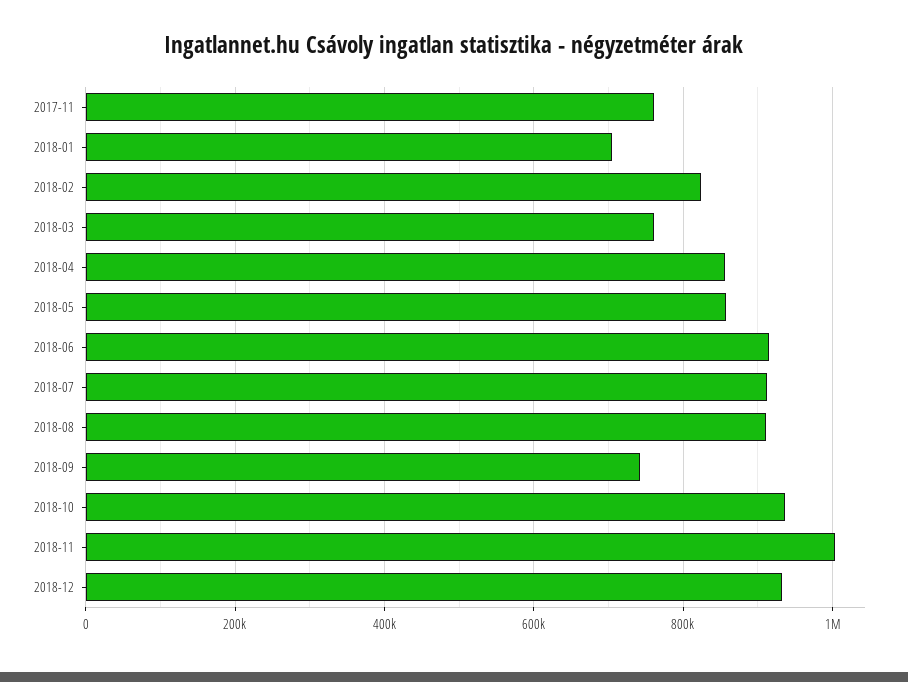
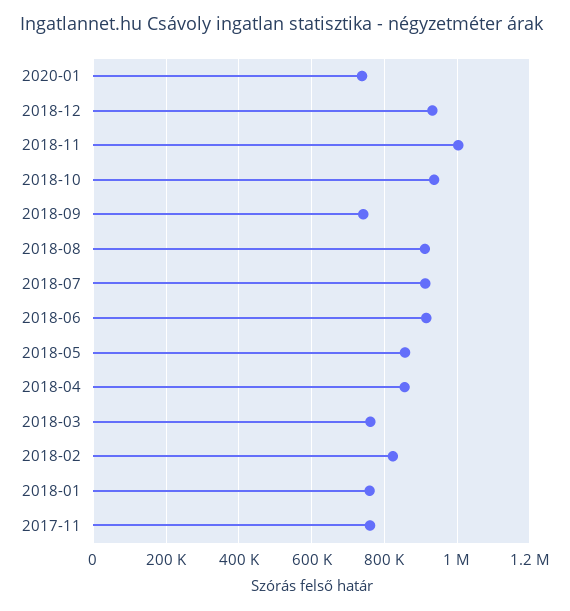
2018-01: 700000 -> 760000
2020-01: none -> 740000

